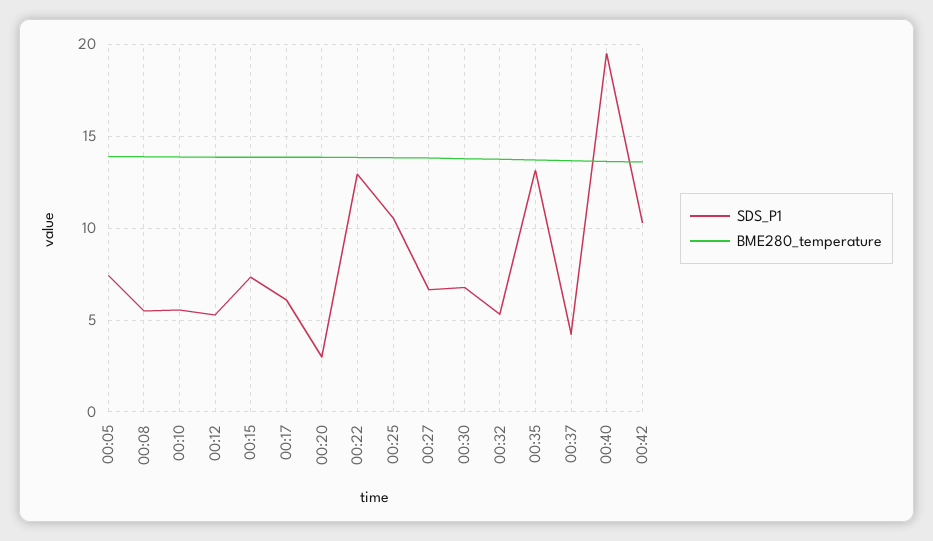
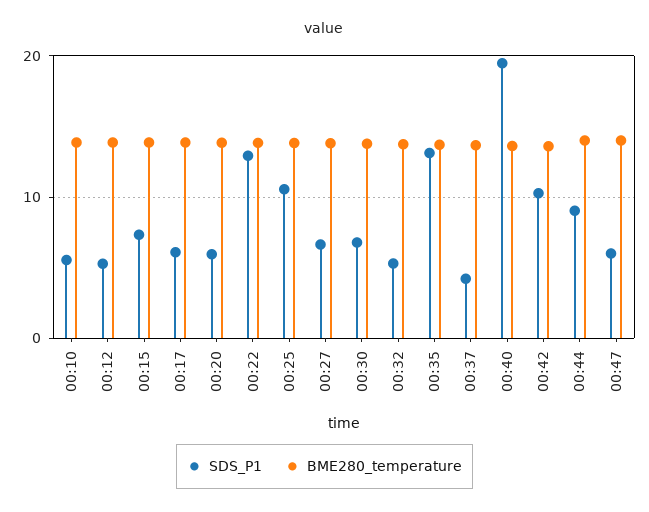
SDS_P1, 00:05: 7.5 -> none
BME280_temperature, 00:05: 14 -> none
SDS_P1, 00:08: 5.5 -> none
BME280_temperature, 00:08: 14 -> none
SDS_P1, 00:20: 3 -> 6
SDS_P1, 00:44: none -> 9
BME280_temperature, 00:44: none -> 14
SDS_P1, 00:47: none -> 6
BME280_temperature, 00:47: none -> 14

